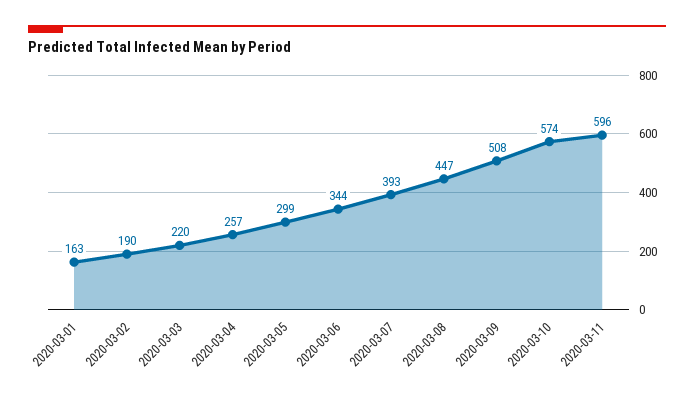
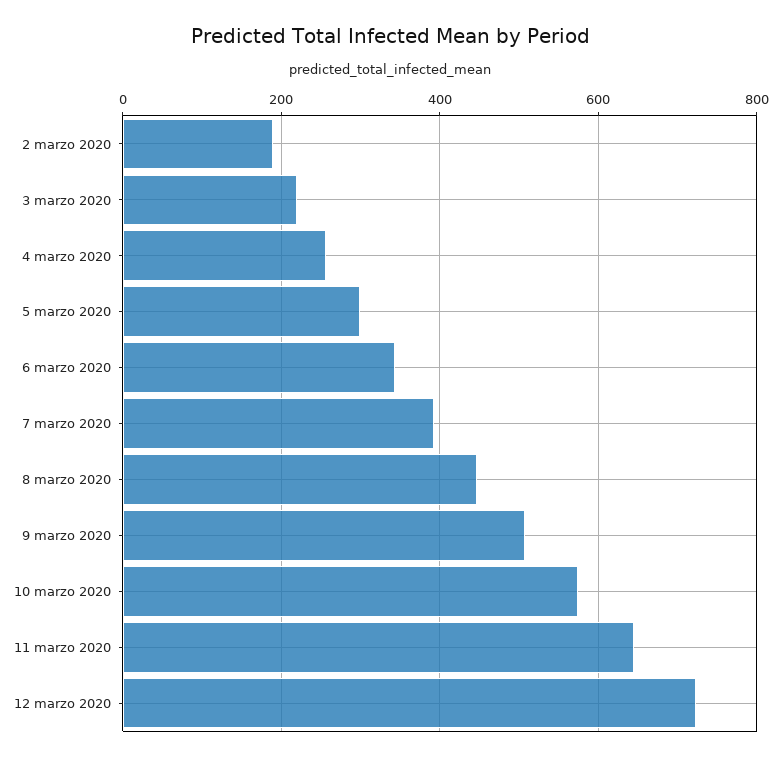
2020-03-01: 163 -> none
2020-03-11: 596 -> 640
12 marzo 2020: none -> 720

